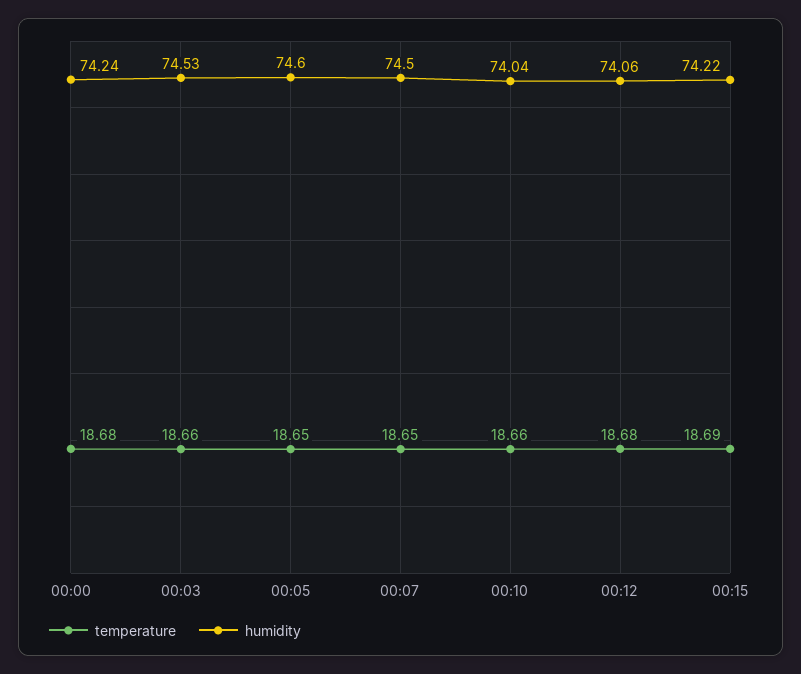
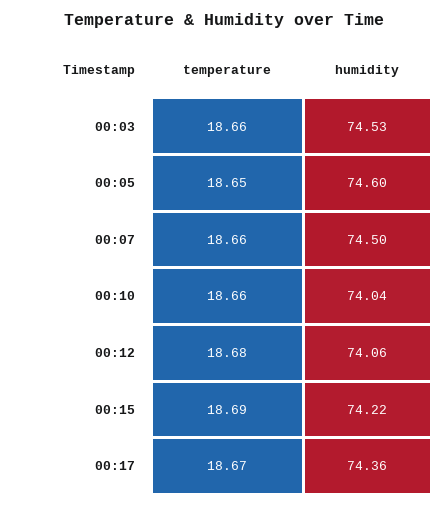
temperature, 00:00: 18.68 -> none
humidity, 00:00: 74.24 -> none
temperature, 00:07: 18.65 -> 18.66
temperature, 00:17: none -> 18.67
humidity, 00:17: none -> 74.36

